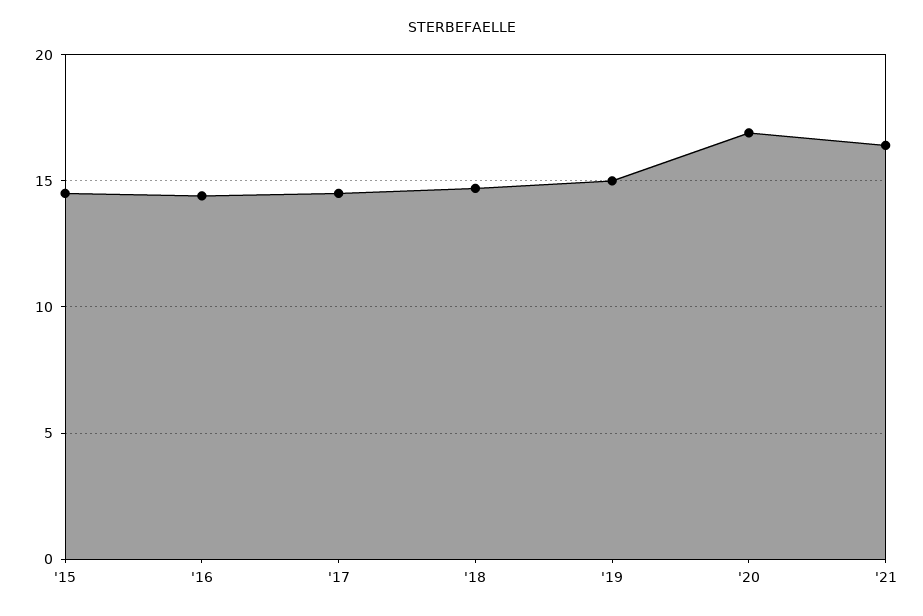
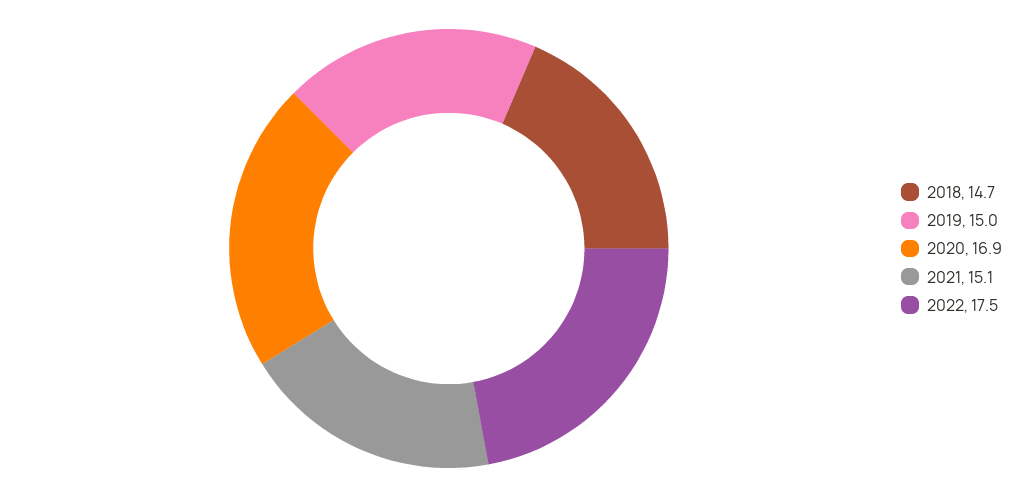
'15: 14.5 -> none
'16: 14.5 -> none
'17: 14.5 -> none
'21: 16.5 -> 15.1
2022: none -> 17.5

